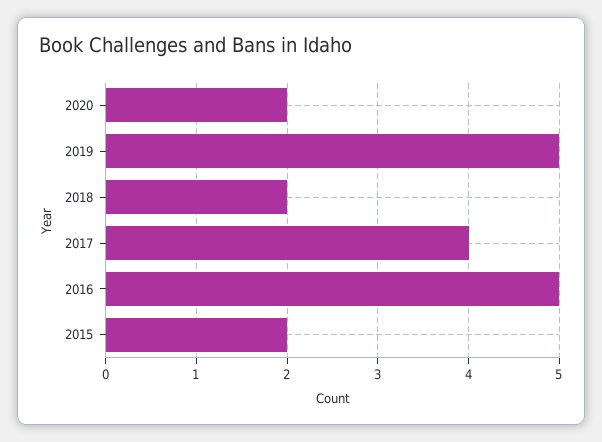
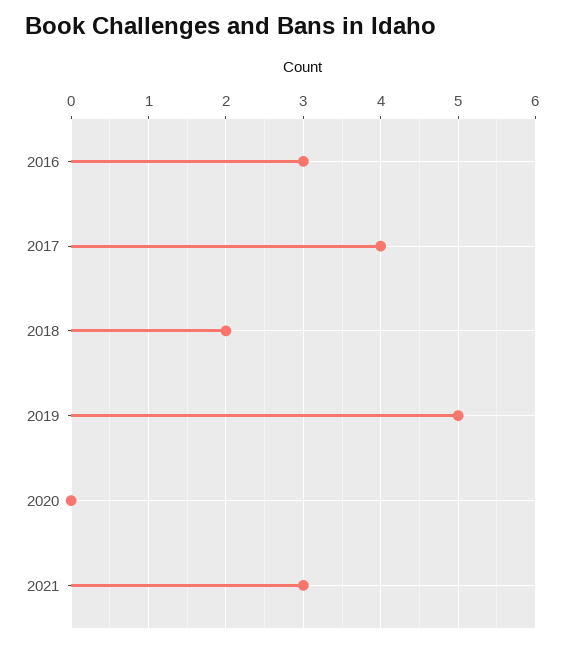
2020: 2 -> 0
2016: 5 -> 3
2015: 2 -> none
2021: none -> 3

